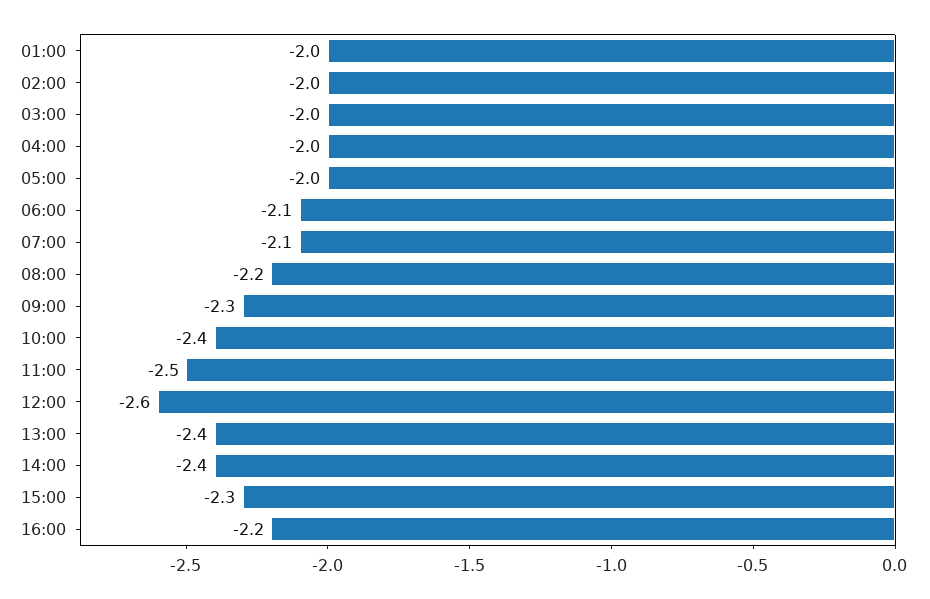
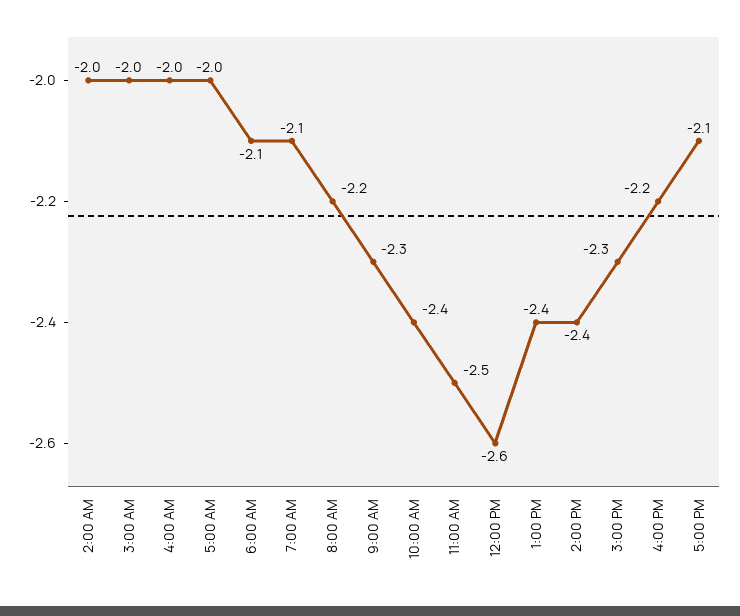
01:00: -2 -> none
5:00 PM: none -> -2.1

